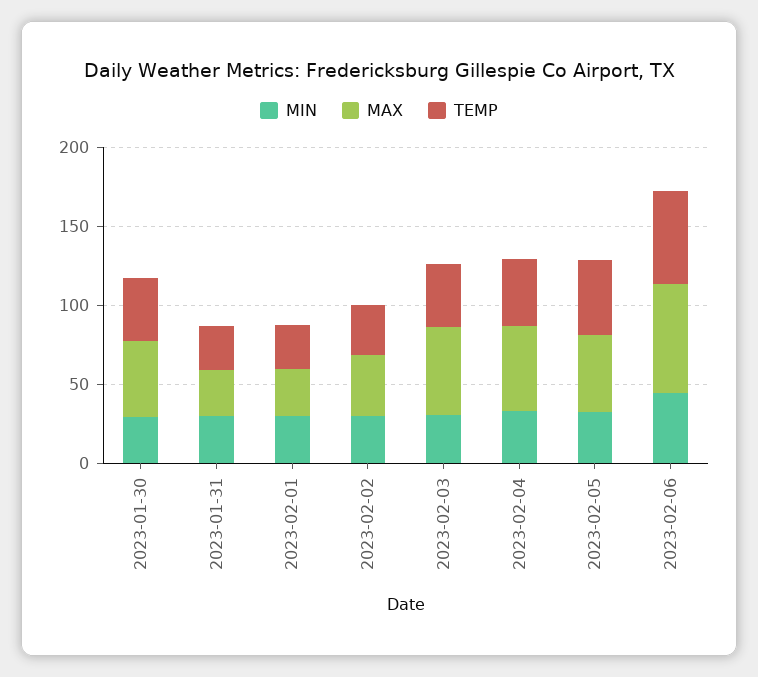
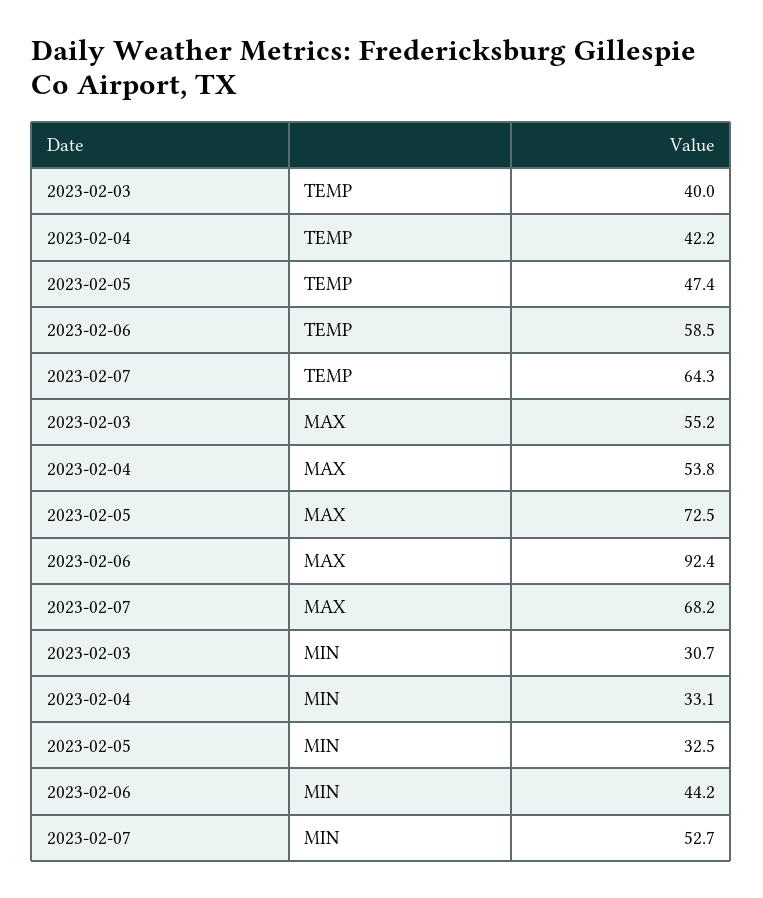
MIN, 2023-01-30: 30 -> none
MAX, 2023-01-30: 50 -> none
TEMP, 2023-01-30: 40 -> none
MIN, 2023-01-31: 30 -> none
MAX, 2023-01-31: 30 -> none
TEMP, 2023-01-31: 30 -> none
MIN, 2023-02-01: 30 -> none
MAX, 2023-02-01: 30 -> none
TEMP, 2023-02-01: 30 -> none
MIN, 2023-02-02: 30 -> none
MAX, 2023-02-02: 40 -> none
TEMP, 2023-02-02: 30 -> none
MAX, 2023-02-05: 50 -> 72.5
MAX, 2023-02-06: 70 -> 92.4
TEMP, 2023-02-07: none -> 64.3
MAX, 2023-02-07: none -> 68.2
MIN, 2023-02-07: none -> 52.7

